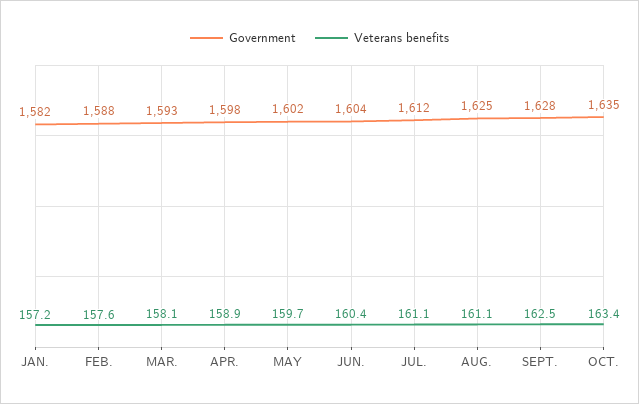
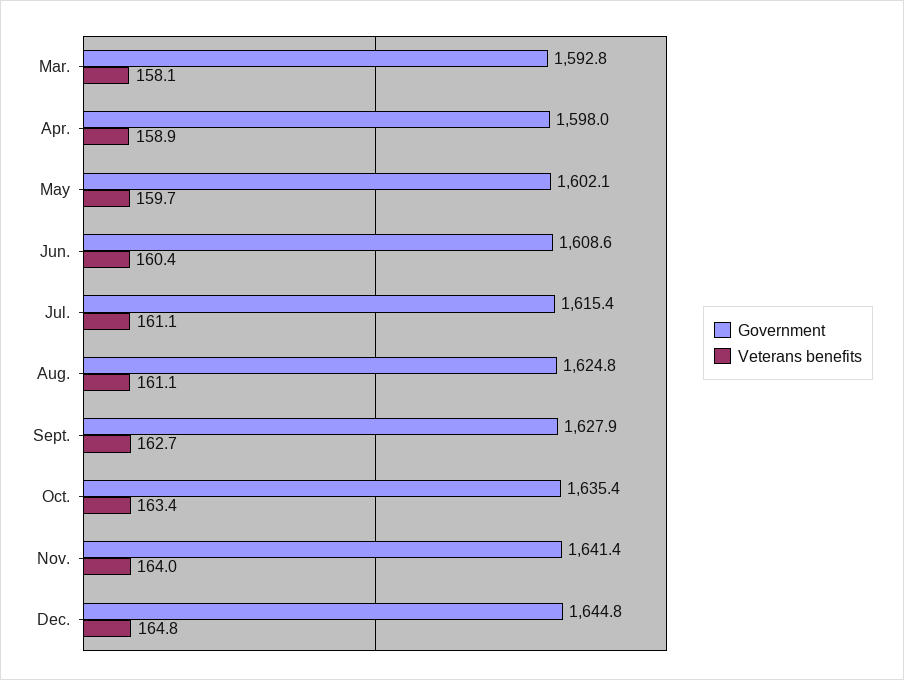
Government, JAN.: 1582 -> none
Veterans benefits, JAN.: 157.2 -> none
Government, FEB.: 1588 -> none
Veterans benefits, FEB.: 157.6 -> none
Government, JUN.: 1604 -> 1608.6
Government, JUL.: 1612 -> 1615.4
Veterans benefits, SEPT.: 162.5 -> 162.7
Government, Nov.: none -> 1641.4
Veterans benefits, Nov.: none -> 164
Government, Dec.: none -> 1644.8
Veterans benefits, Dec.: none -> 164.8

